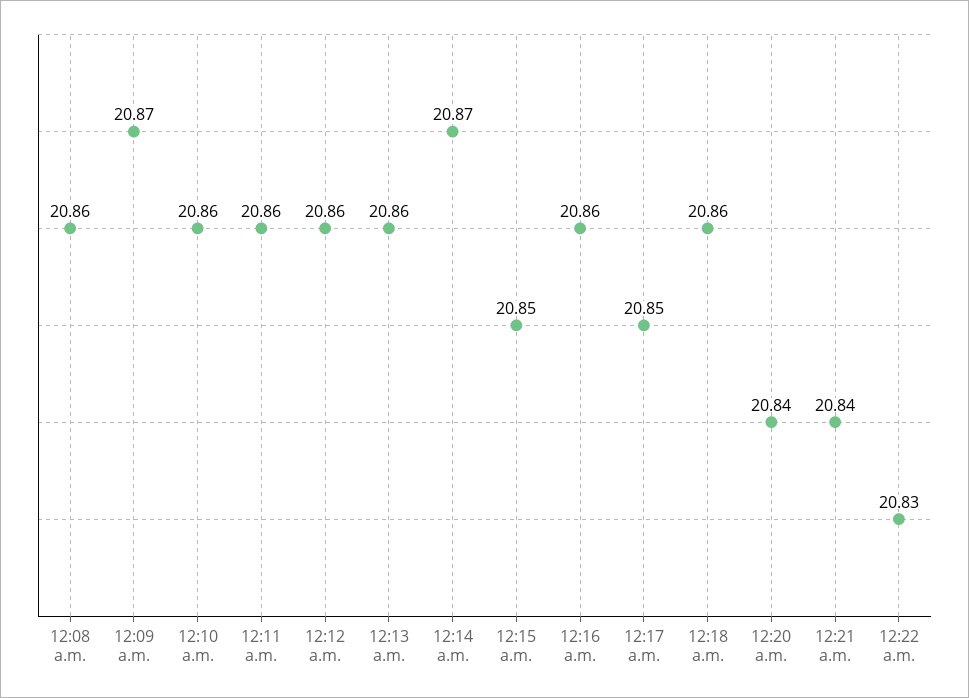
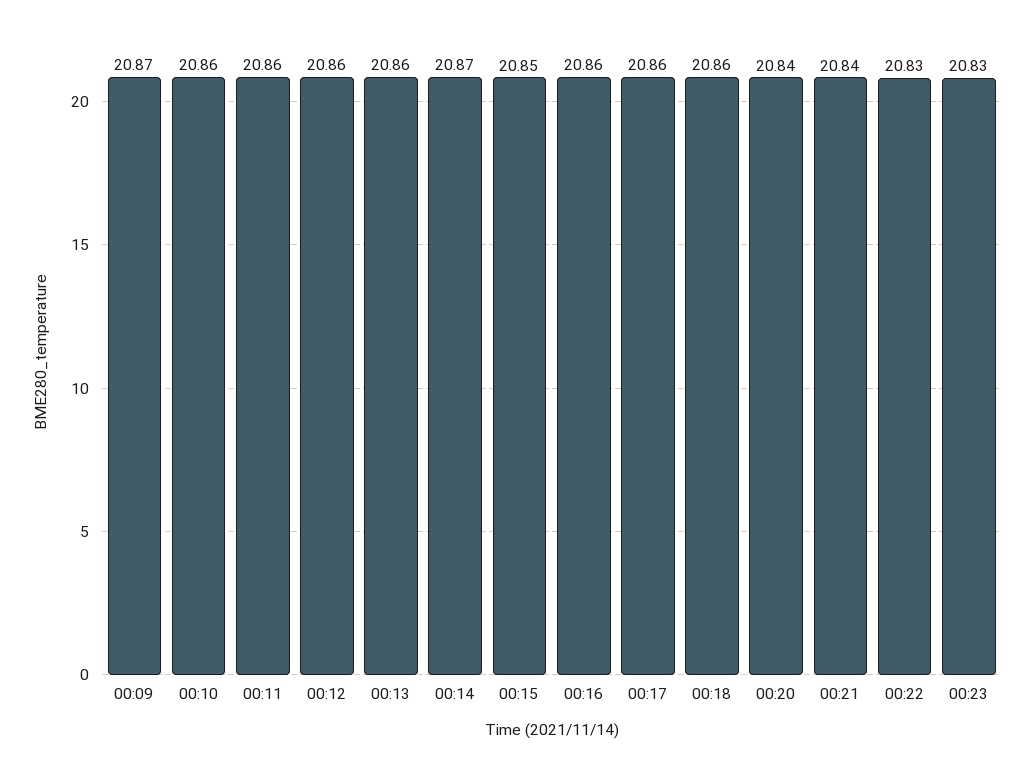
12:08 a.m.: 20.86 -> none
12:17 a.m.: 20.85 -> 20.86
00:23: none -> 20.83

